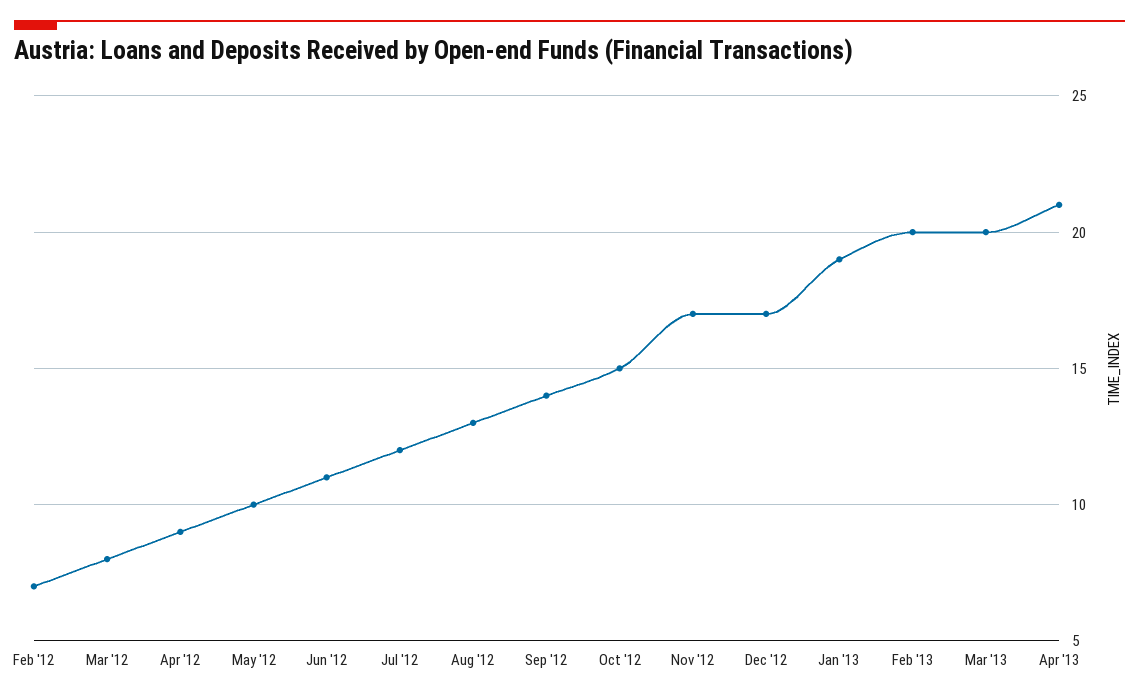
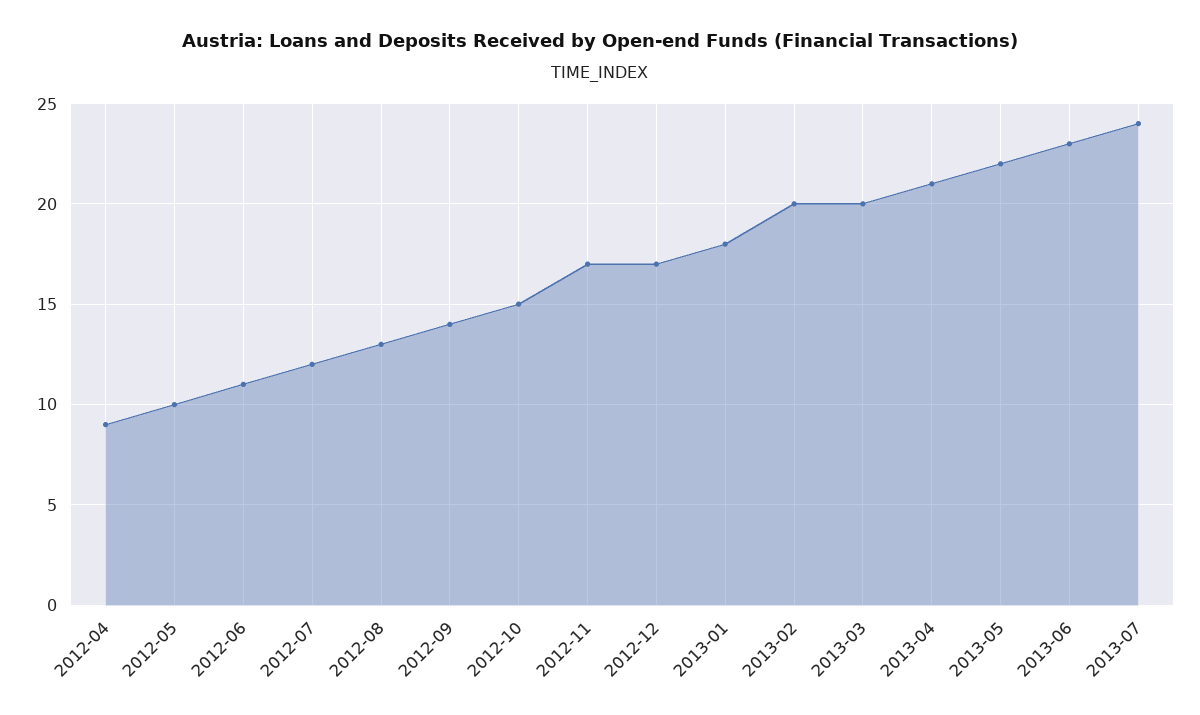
Feb '12: 7 -> none
Mar '12: 8 -> none
Jan '13: 19 -> 18
2013-05: none -> 22
2013-06: none -> 23
2013-07: none -> 24

